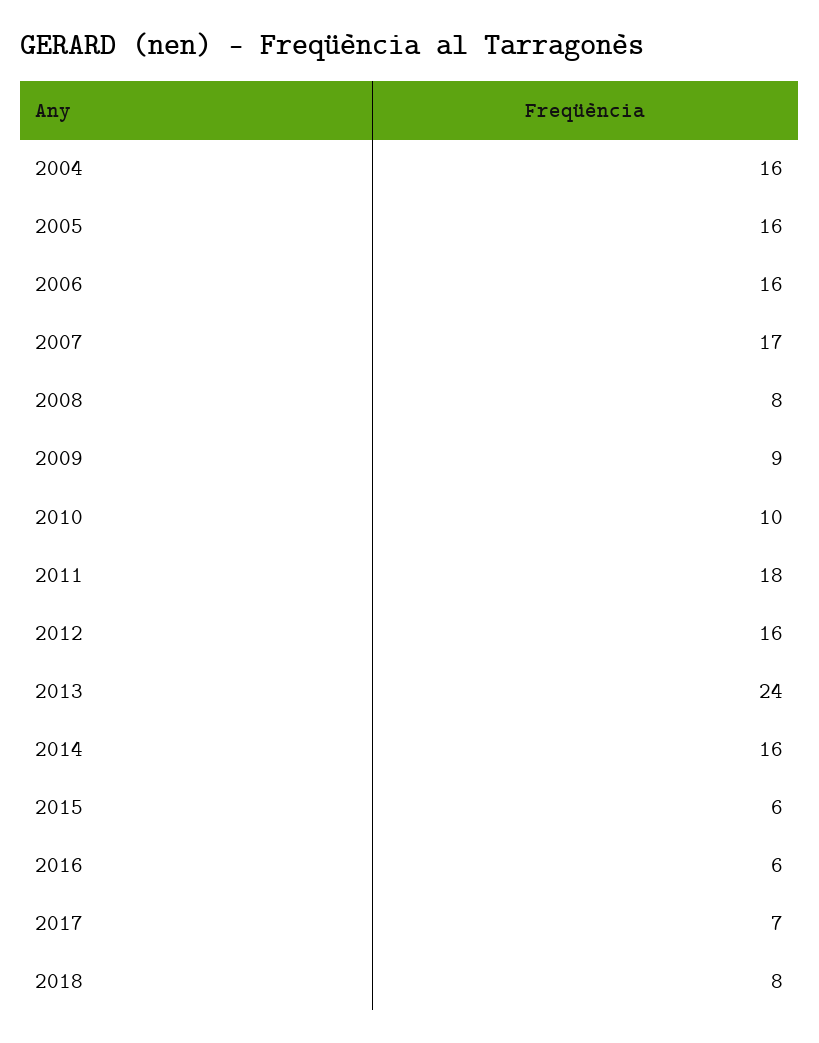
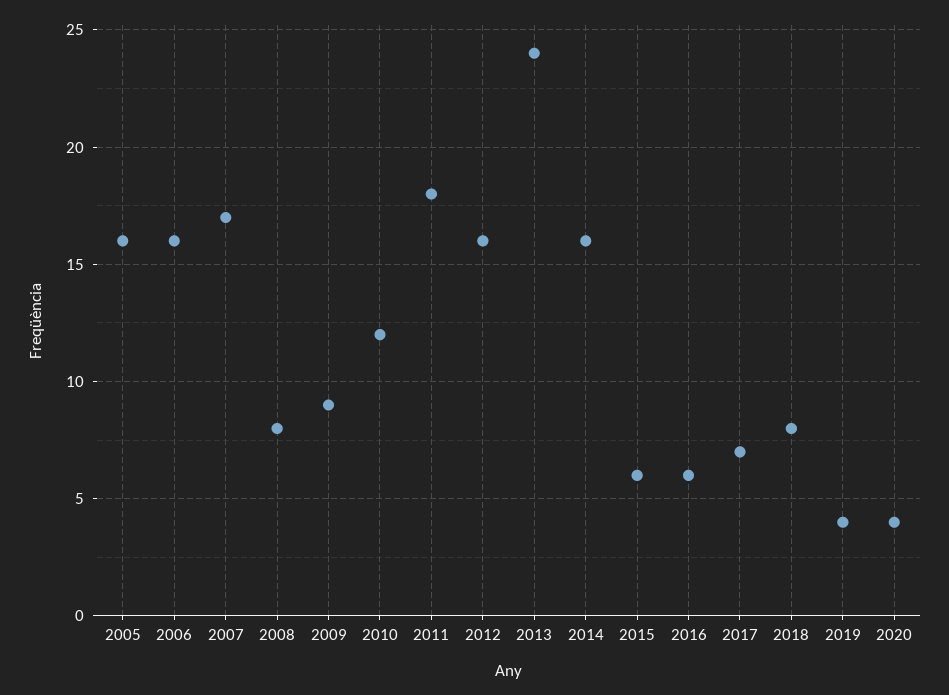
2004: 16 -> none
2010: 10 -> 12
2019: none -> 4
2020: none -> 4

